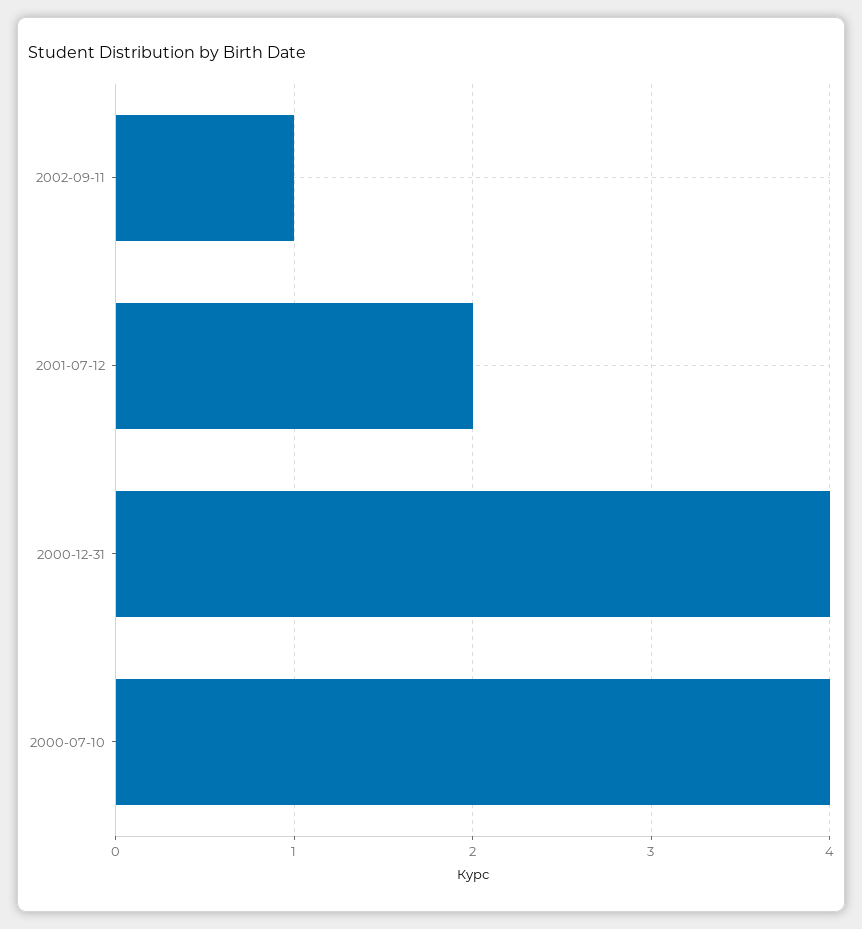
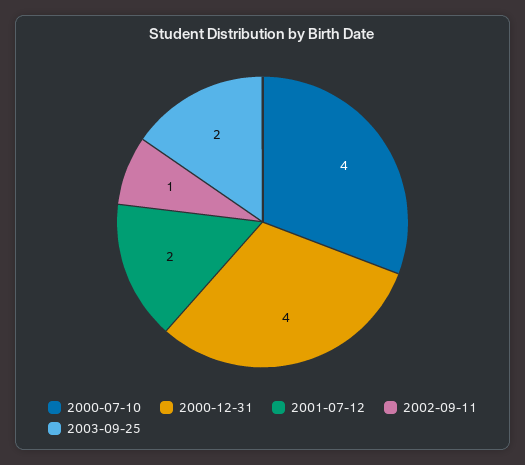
2003-09-25: none -> 2

